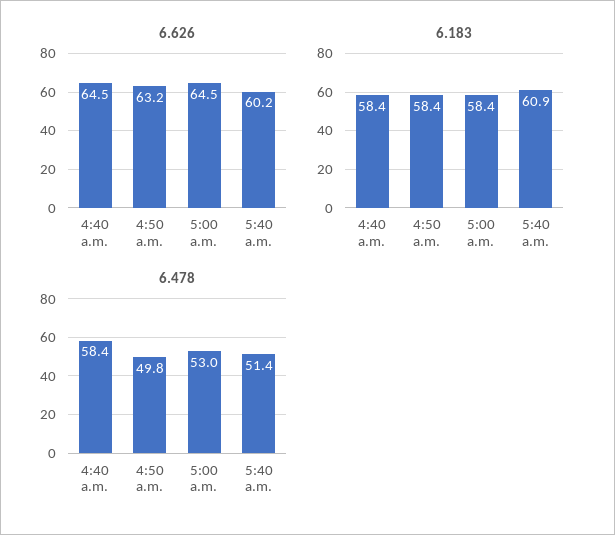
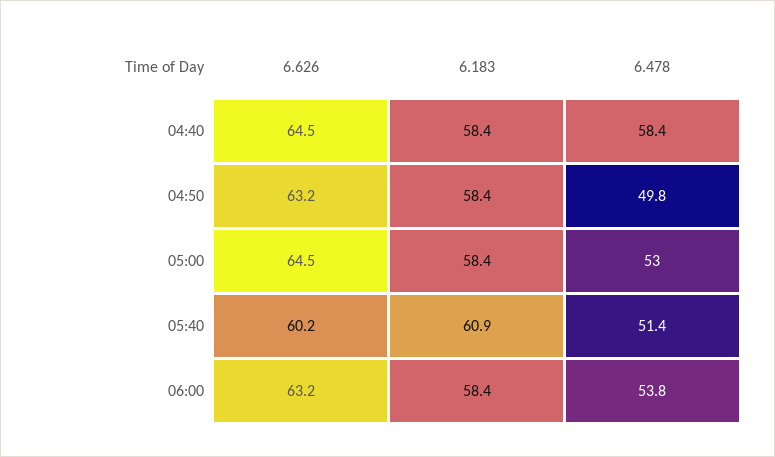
6.626, 06:00: none -> 63.2
6.183, 06:00: none -> 58.4
6.478, 06:00: none -> 53.8

